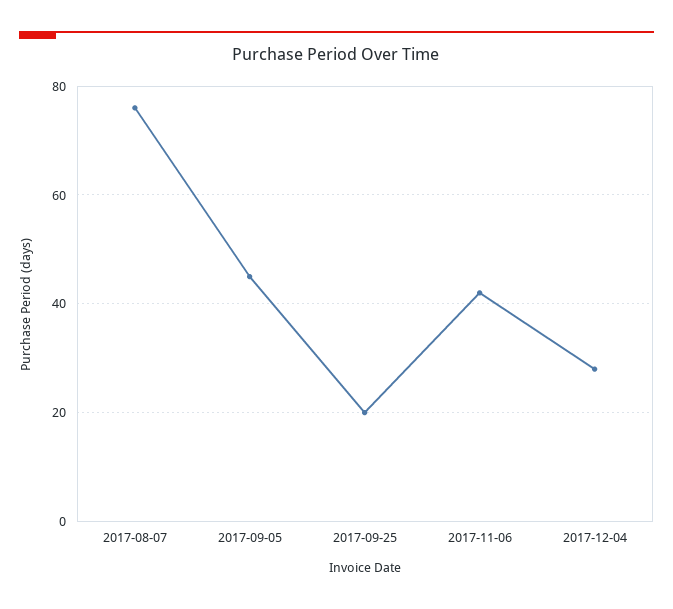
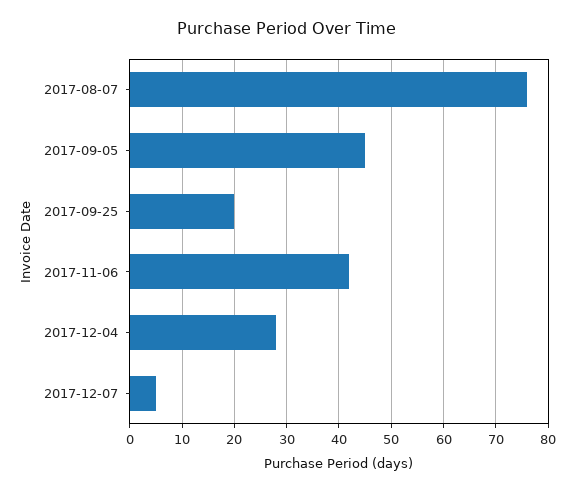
2017-12-07: none -> 5

